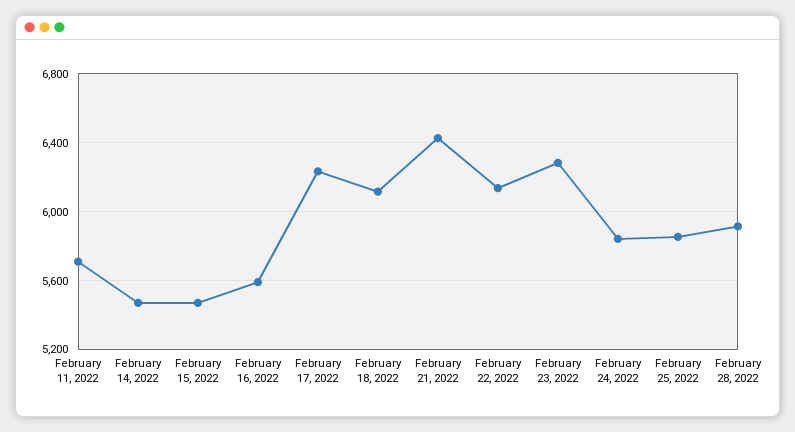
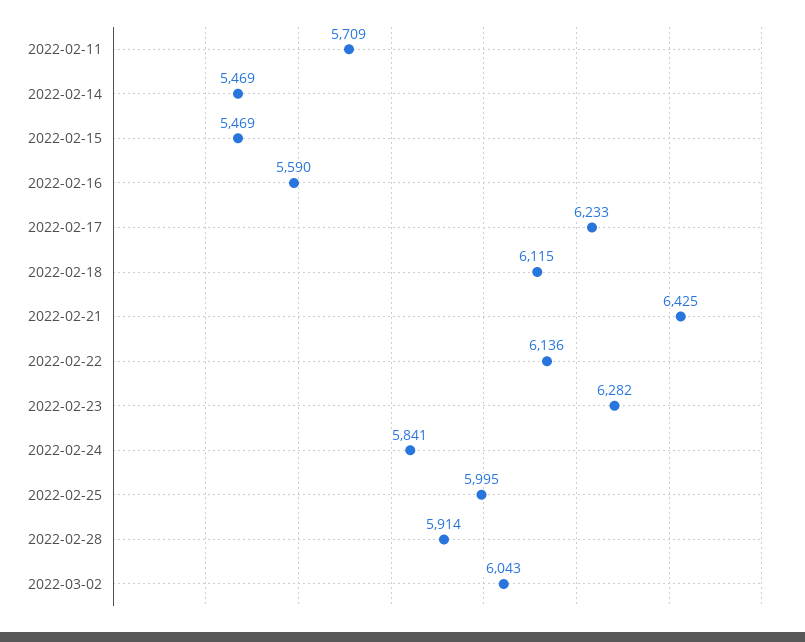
February 25, 2022: 5850 -> 5995
2022-03-02: none -> 6043

